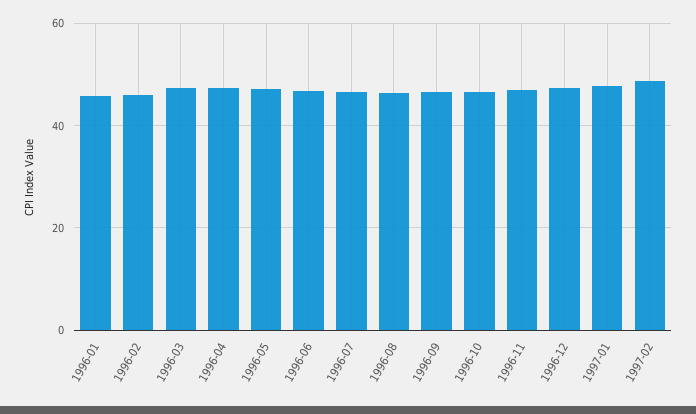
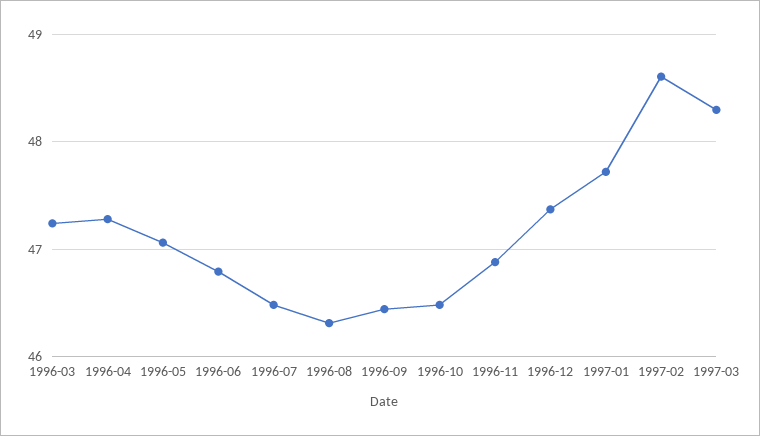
1996-01: 46 -> none
1996-02: 46 -> none
1997-03: none -> 48.3

